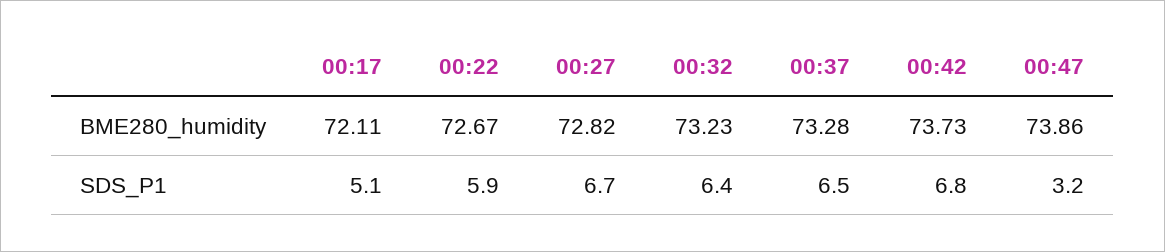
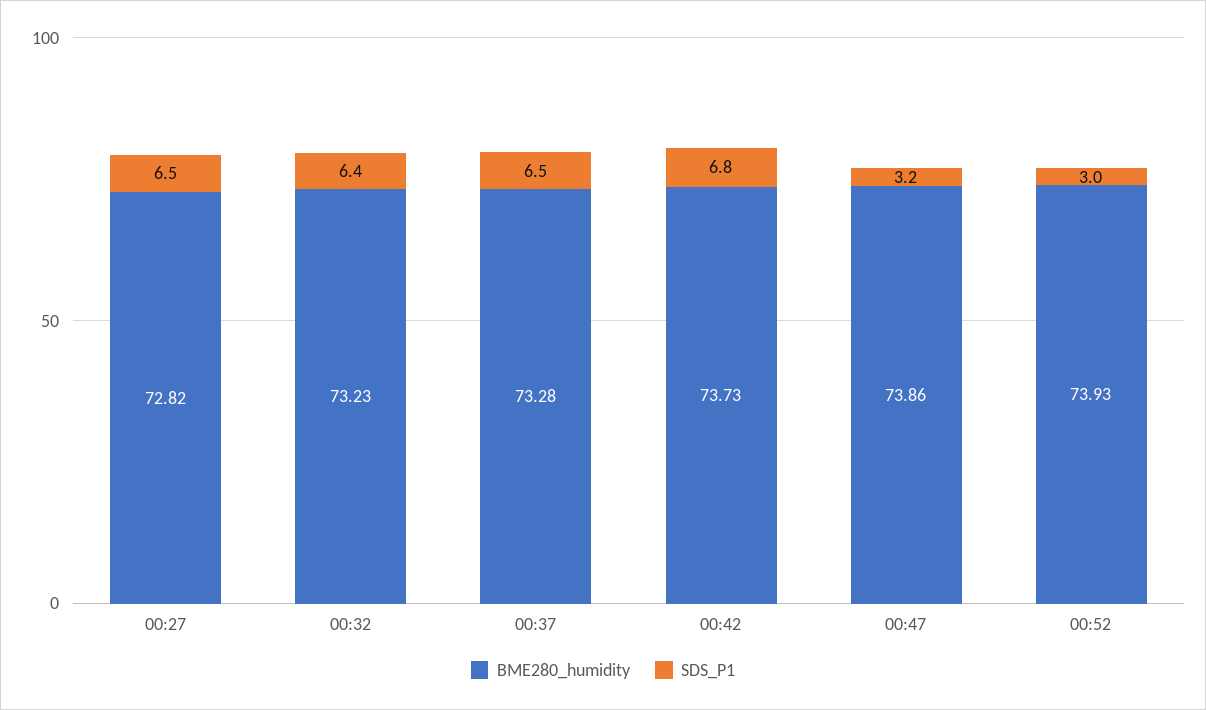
BME280_humidity, 00:17: 72.11 -> none
BME280_humidity, 00:22: 72.67 -> none
SDS_P1, 00:17: 5.1 -> none
SDS_P1, 00:22: 5.9 -> none
SDS_P1, 00:27: 6.7 -> 6.5
BME280_humidity, 00:52: none -> 73.93
SDS_P1, 00:52: none -> 3

